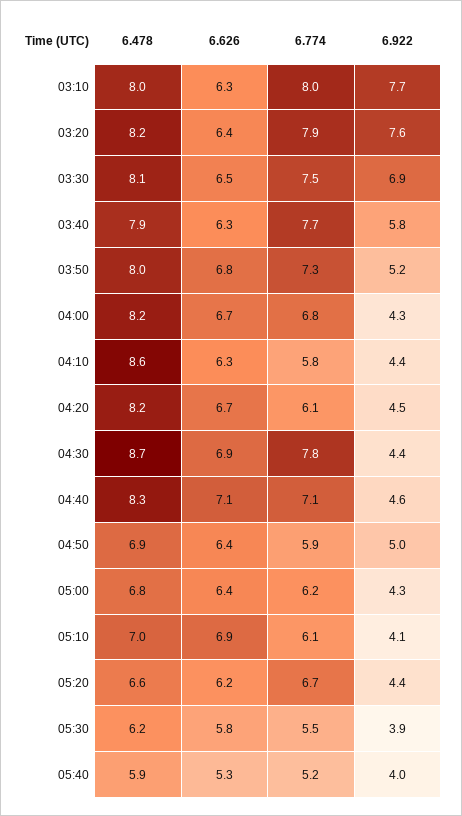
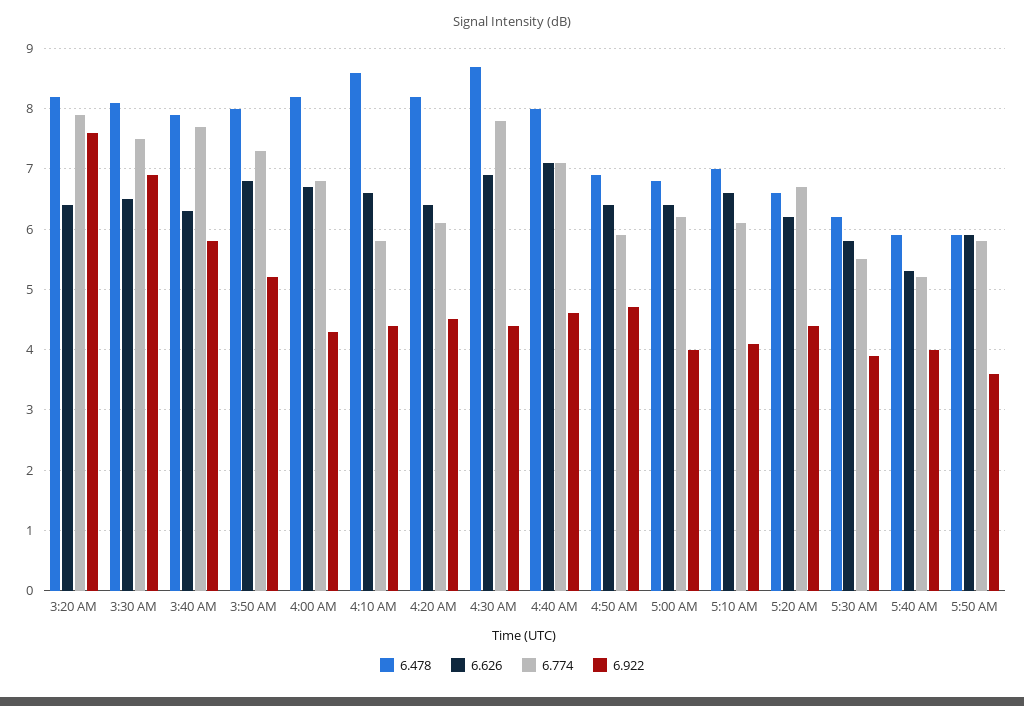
6.478, 03:10: 8 -> none
6.626, 03:10: 6.3 -> none
6.774, 03:10: 8 -> none
6.922, 03:10: 7.7 -> none
6.626, 04:10: 6.3 -> 6.6
6.626, 04:20: 6.7 -> 6.4
6.478, 04:40: 8.3 -> 8
6.922, 04:50: 5 -> 4.7
6.922, 05:00: 4.3 -> 4
6.626, 05:10: 6.9 -> 6.6
6.478, 5:50 AM: none -> 5.9
6.626, 5:50 AM: none -> 5.9
6.774, 5:50 AM: none -> 5.8
6.922, 5:50 AM: none -> 3.6

